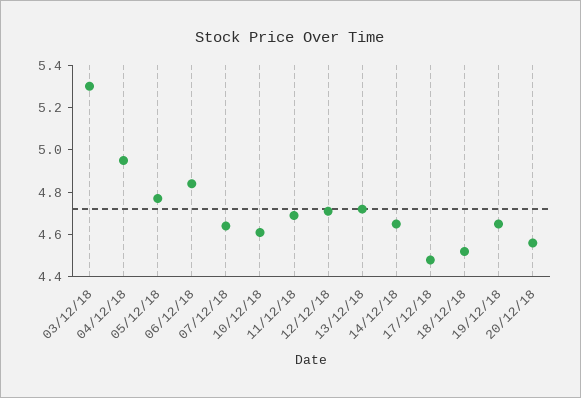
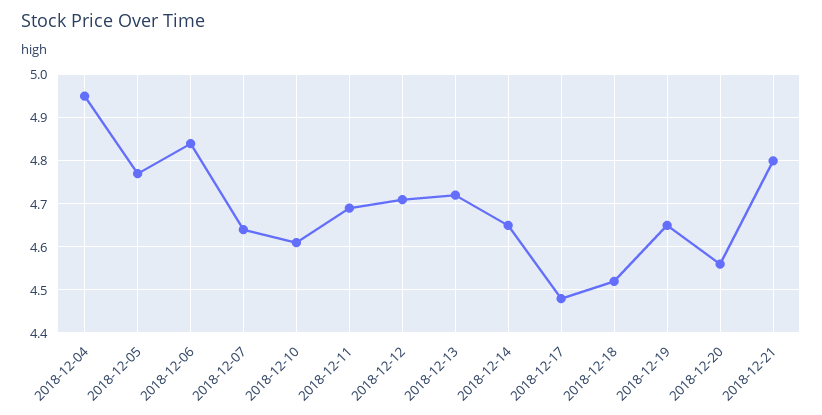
03/12/18: 5.3 -> none
2018-12-21: none -> 4.8

